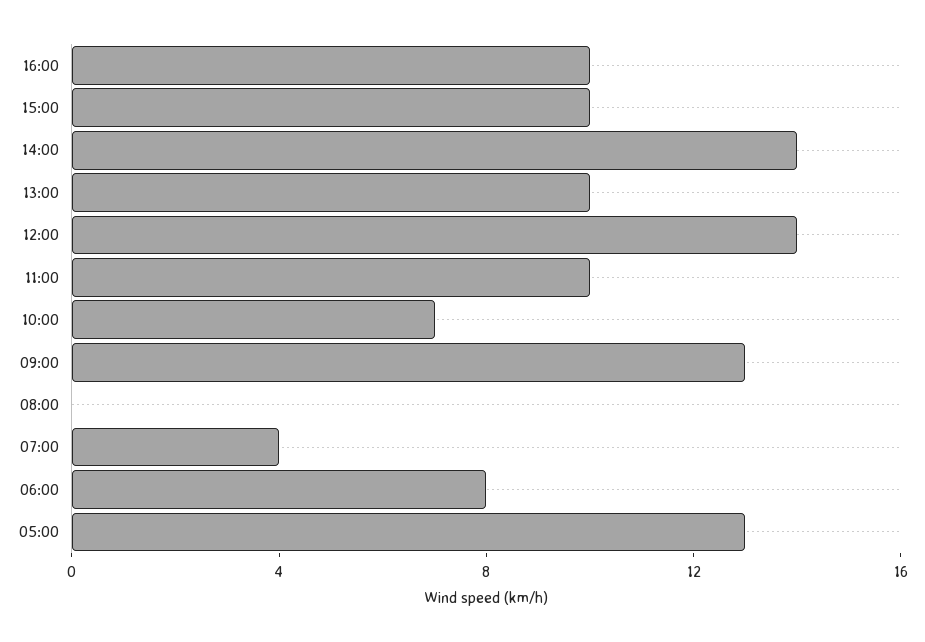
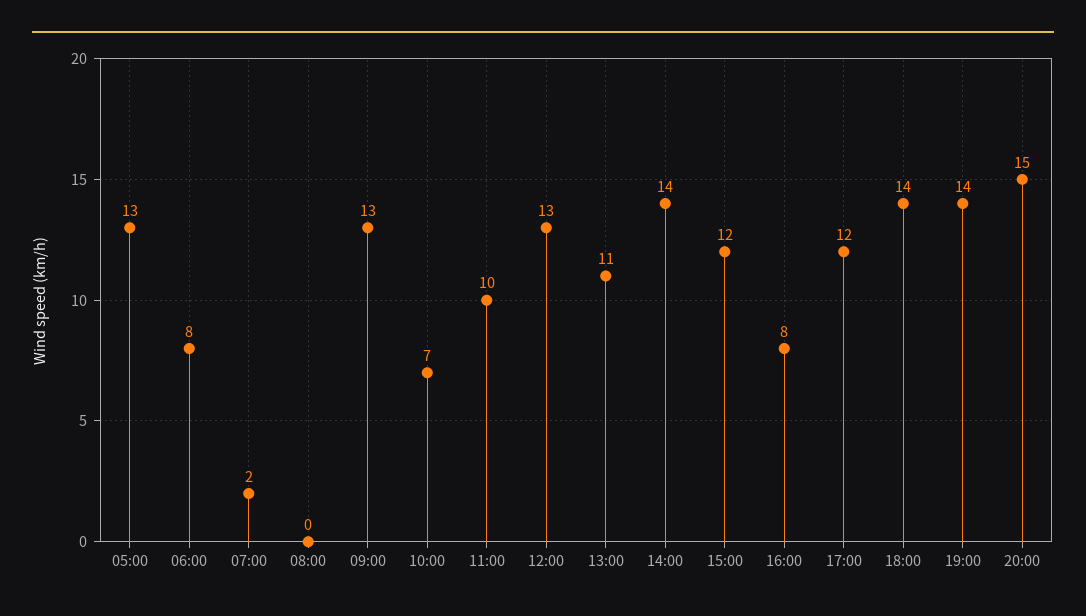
16:00: 10 -> 8
15:00: 10 -> 12
13:00: 10 -> 11
12:00: 14 -> 13
07:00: 4 -> 2
17:00: none -> 12
18:00: none -> 14
19:00: none -> 14
20:00: none -> 15

